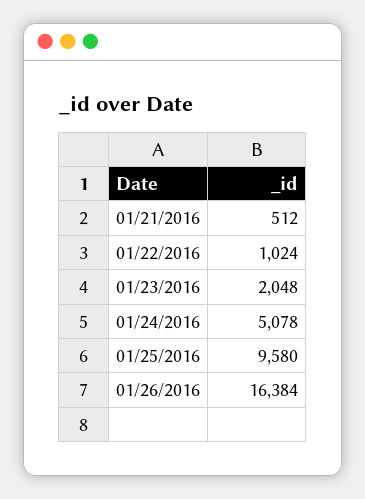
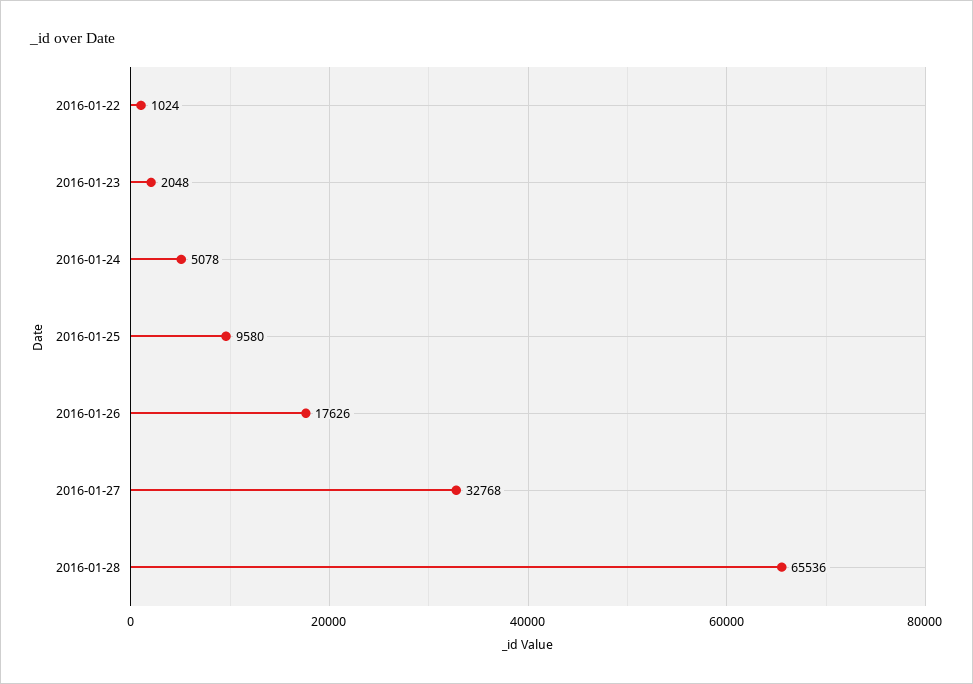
01/21/2016: 512 -> none
01/26/2016: 16384 -> 17626
2016-01-27: none -> 32768
2016-01-28: none -> 65536

